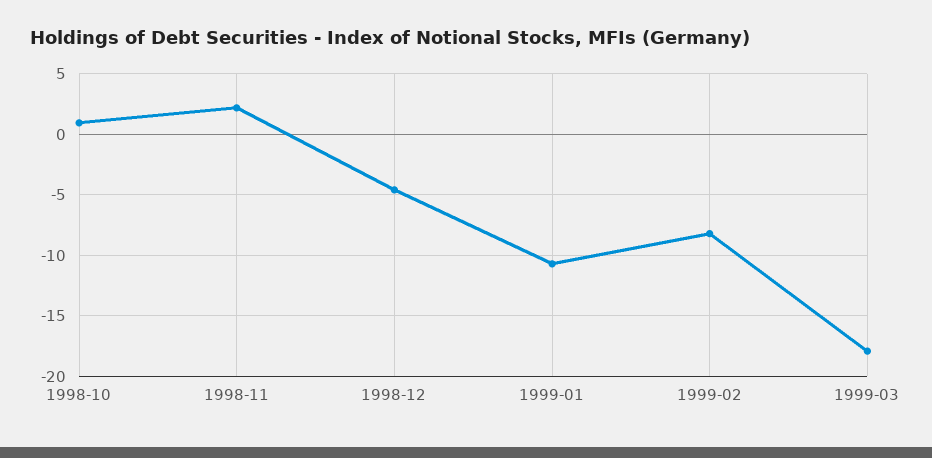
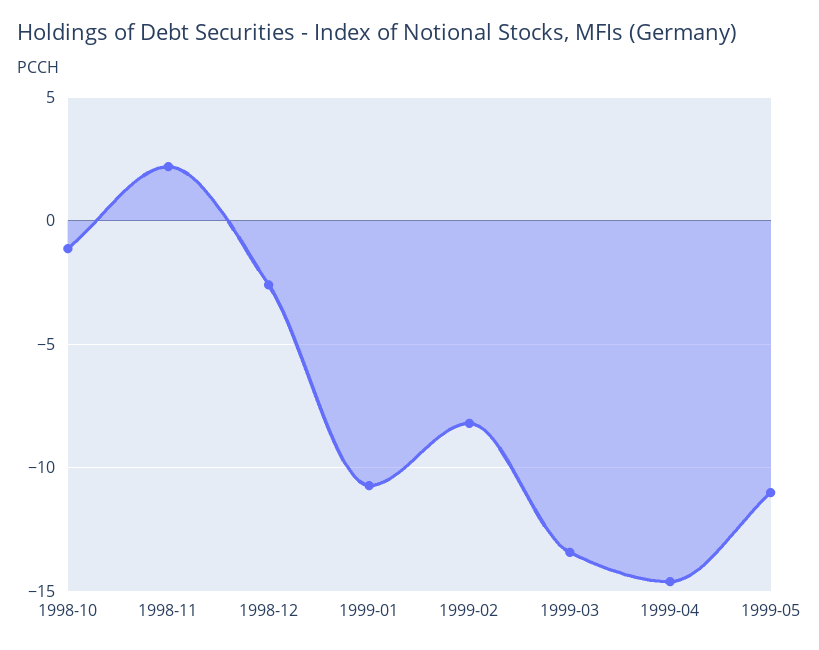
1998-10: 1 -> -1
1998-12: -4.5 -> -2.5
1999-03: -18 -> -13.5
1999-04: none -> -14.5
1999-05: none -> -11

